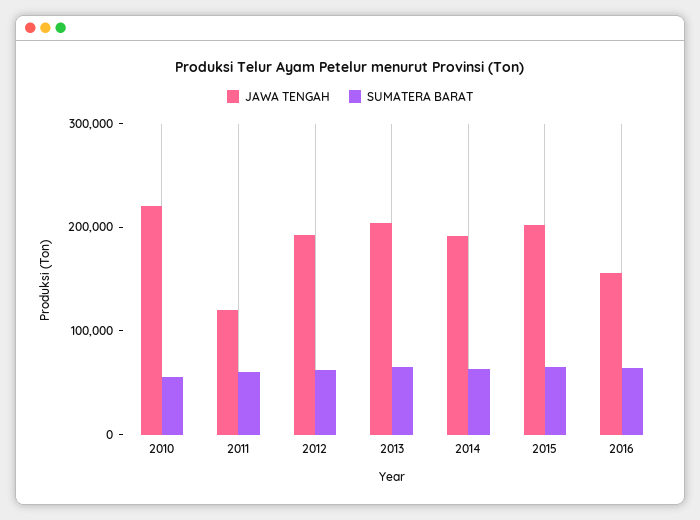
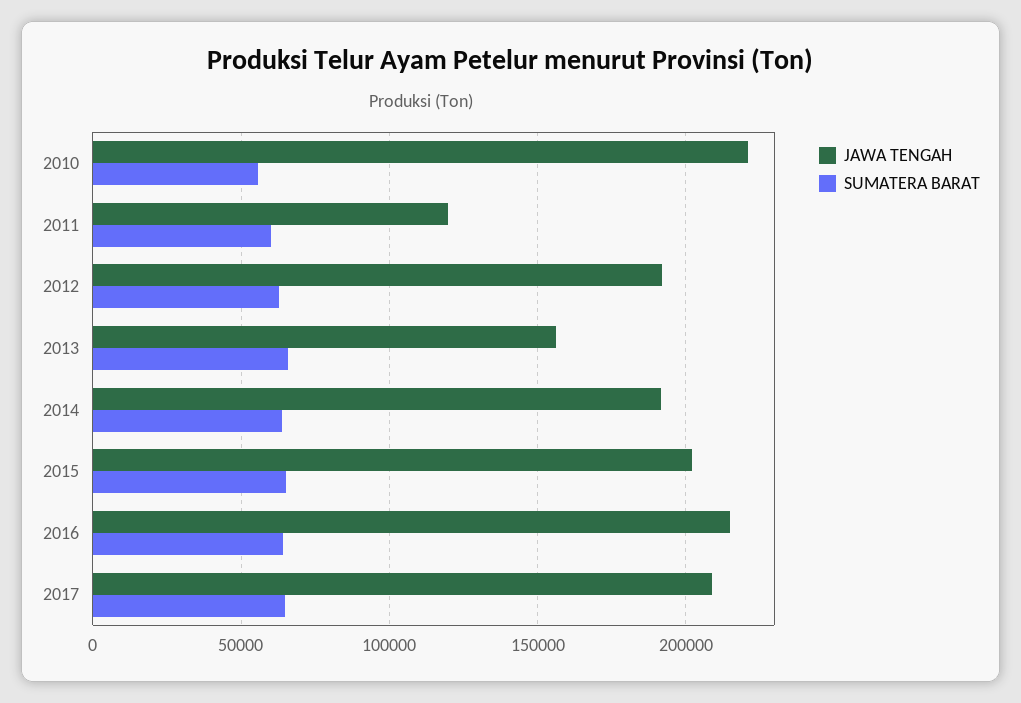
JAWA TENGAH, 2013: 200000 -> 155000
JAWA TENGAH, 2016: 160000 -> 215000
JAWA TENGAH, 2017: none -> 210000
SUMATERA BARAT, 2017: none -> 65000

